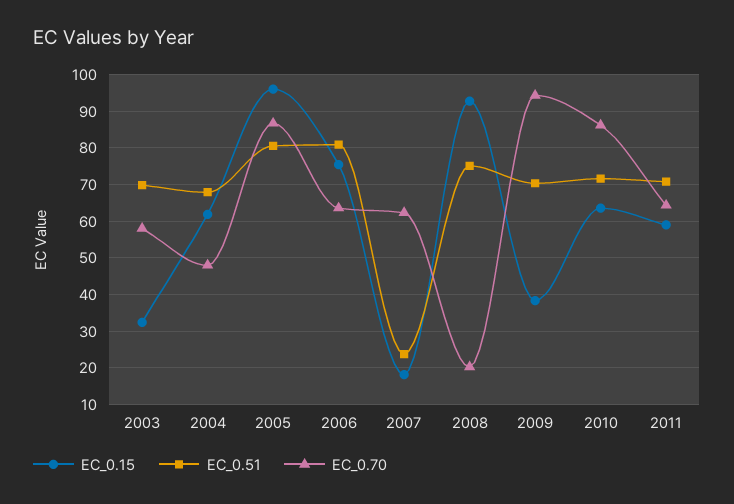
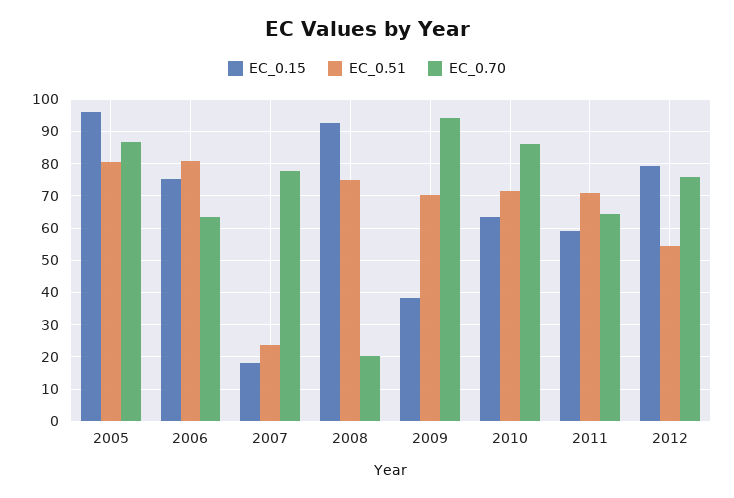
EC_0.15, 2003: 32 -> none
EC_0.51, 2003: 70 -> none
EC_0.70, 2003: 58 -> none
EC_0.15, 2004: 62 -> none
EC_0.51, 2004: 68 -> none
EC_0.70, 2004: 48 -> none
EC_0.70, 2007: 62 -> 78
EC_0.15, 2012: none -> 80
EC_0.51, 2012: none -> 54
EC_0.70, 2012: none -> 76

